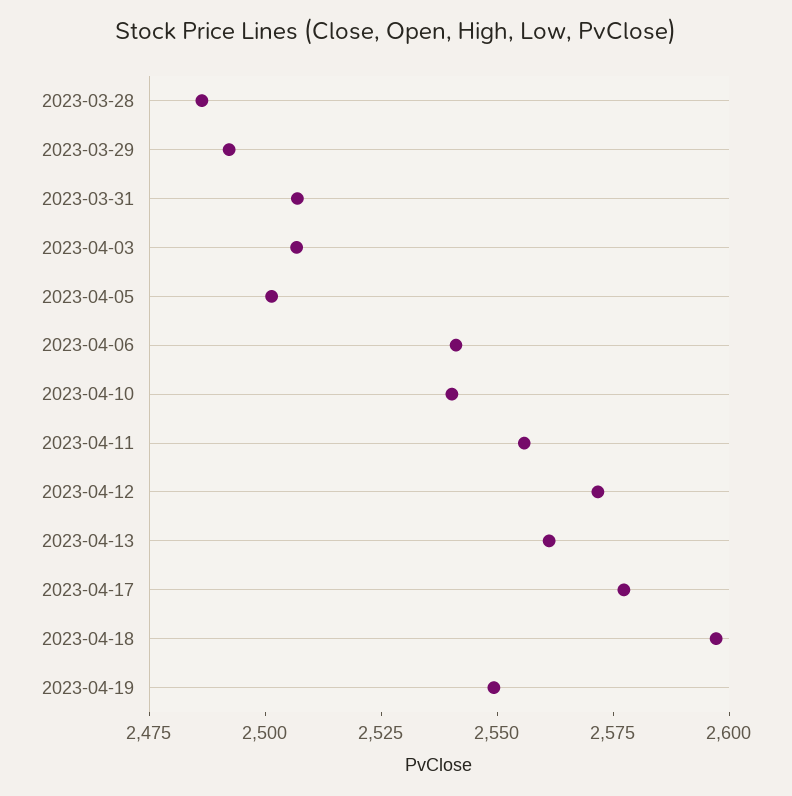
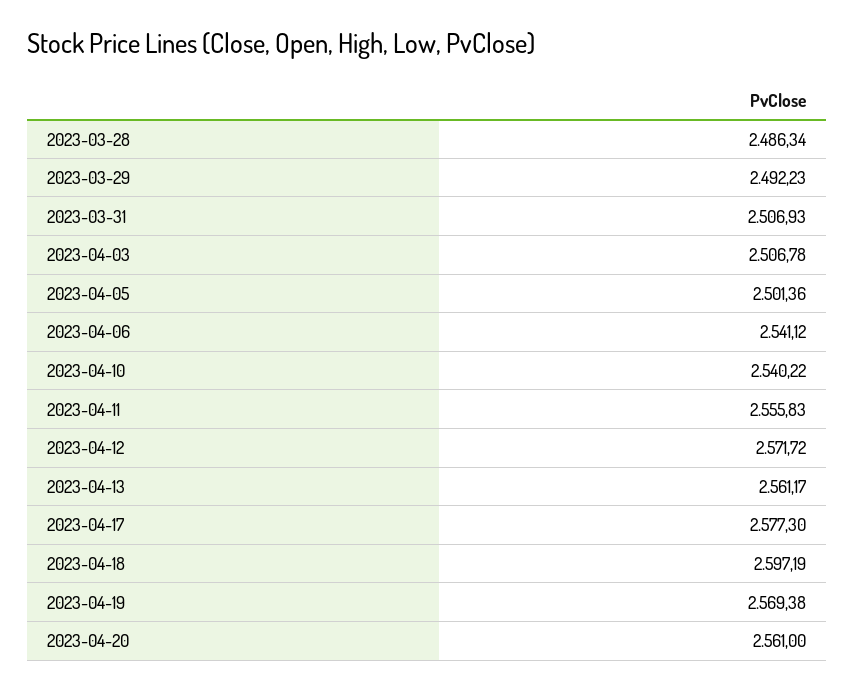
2023-04-19: 2550 -> 2569.38
2023-04-20: none -> 2561

